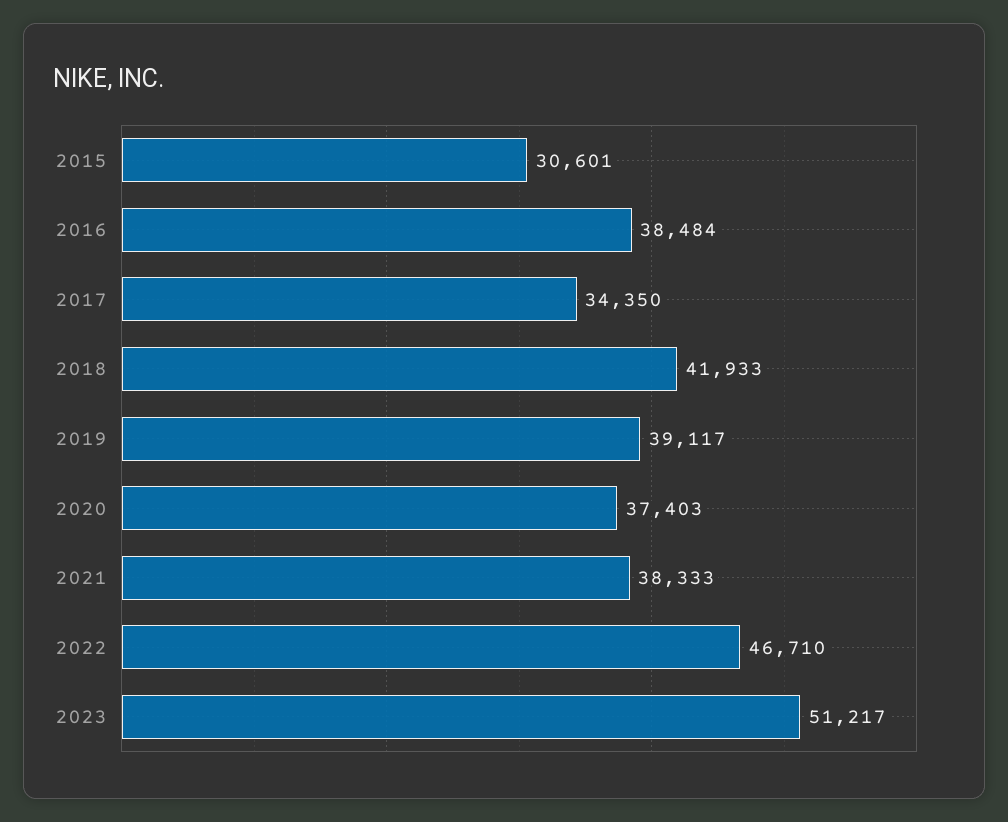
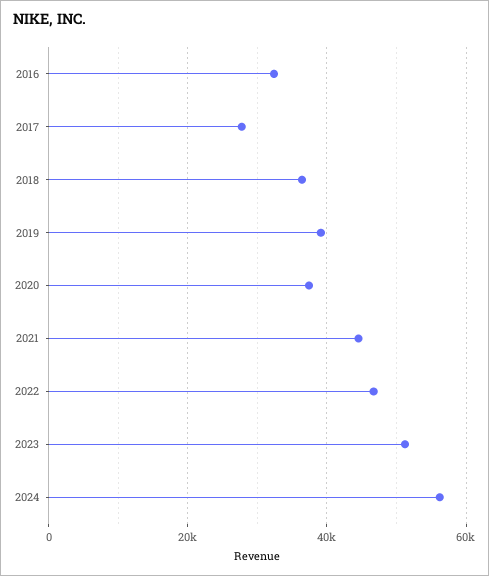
2015: 30601 -> none
2016: 38484 -> 32000
2017: 34350 -> 28000
2018: 41933 -> 36000
2021: 38333 -> 44000
2024: none -> 56000

